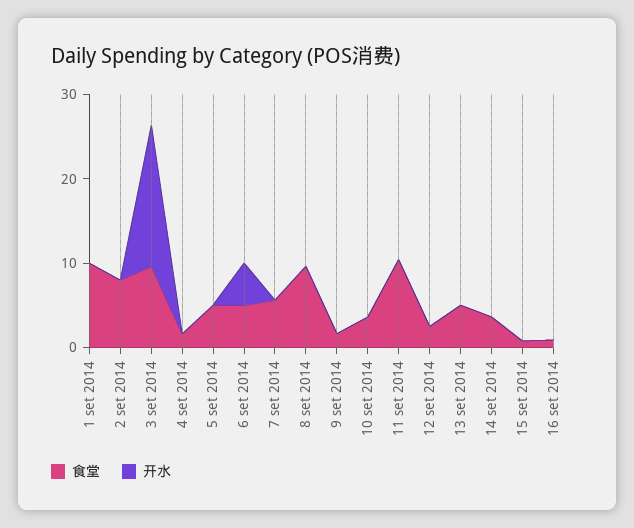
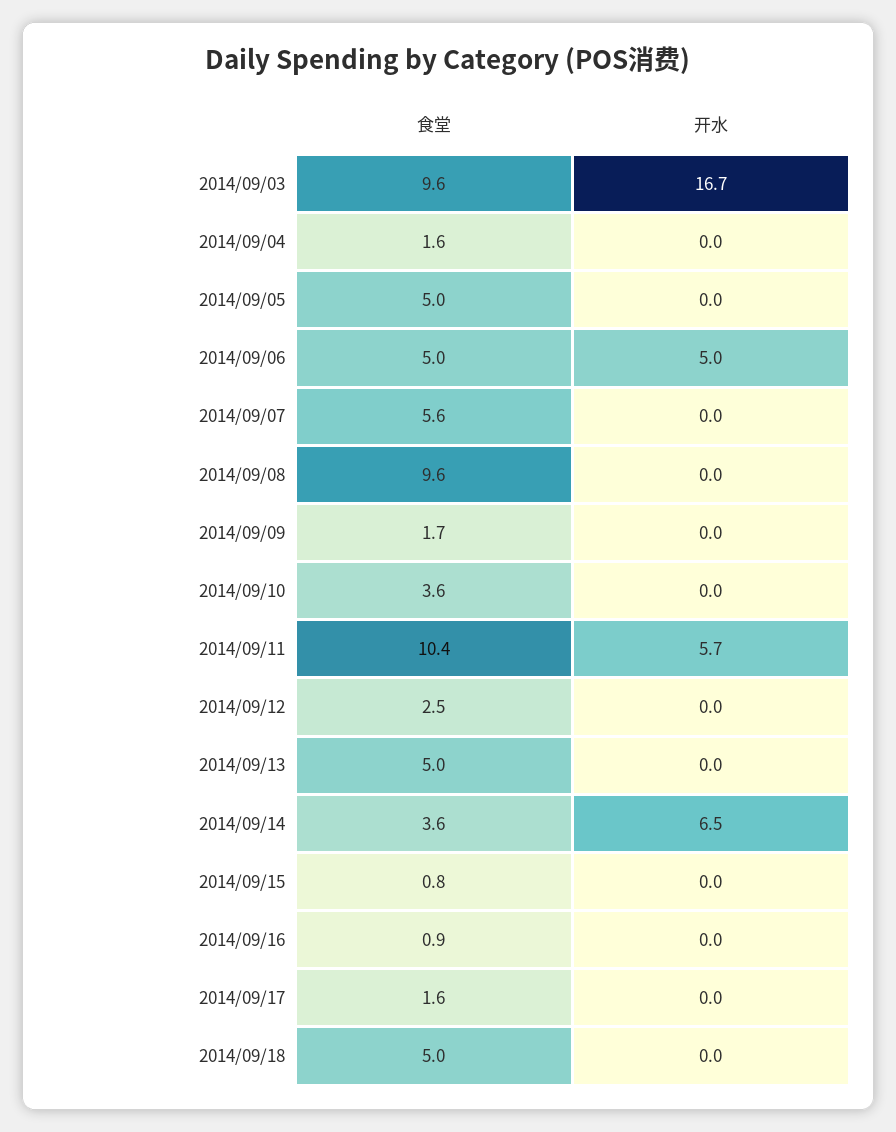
食堂, 1 set 2014: 10 -> none
开水, 1 set 2014: 0 -> none
食堂, 2 set 2014: 8 -> none
开水, 2 set 2014: 0 -> none
开水, 11 set 2014: 0 -> 5.7
开水, 14 set 2014: 0 -> 6.5
食堂, 2014/09/17: none -> 1.6
开水, 2014/09/17: none -> 0
食堂, 2014/09/18: none -> 5
开水, 2014/09/18: none -> 0

